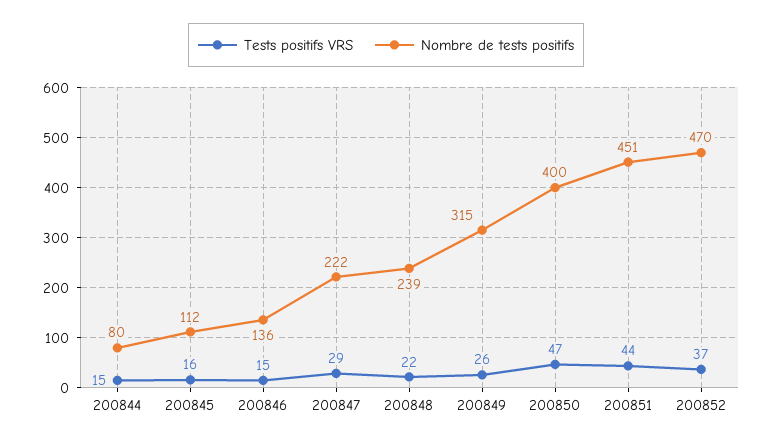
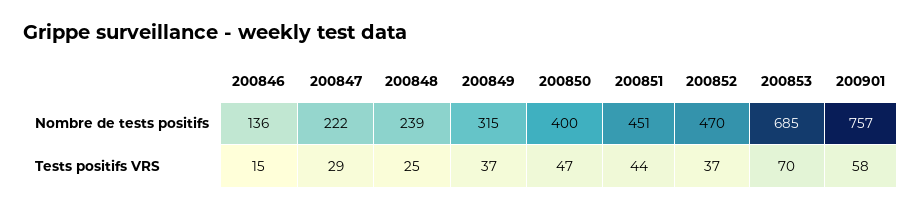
Tests positifs VRS, 200844: 15 -> none
Nombre de tests positifs, 200844: 80 -> none
Tests positifs VRS, 200845: 16 -> none
Nombre de tests positifs, 200845: 112 -> none
Tests positifs VRS, 200848: 22 -> 25
Tests positifs VRS, 200849: 26 -> 37
Nombre de tests positifs, 200853: none -> 685
Nombre de tests positifs, 200901: none -> 757
Tests positifs VRS, 200853: none -> 70
Tests positifs VRS, 200901: none -> 58

